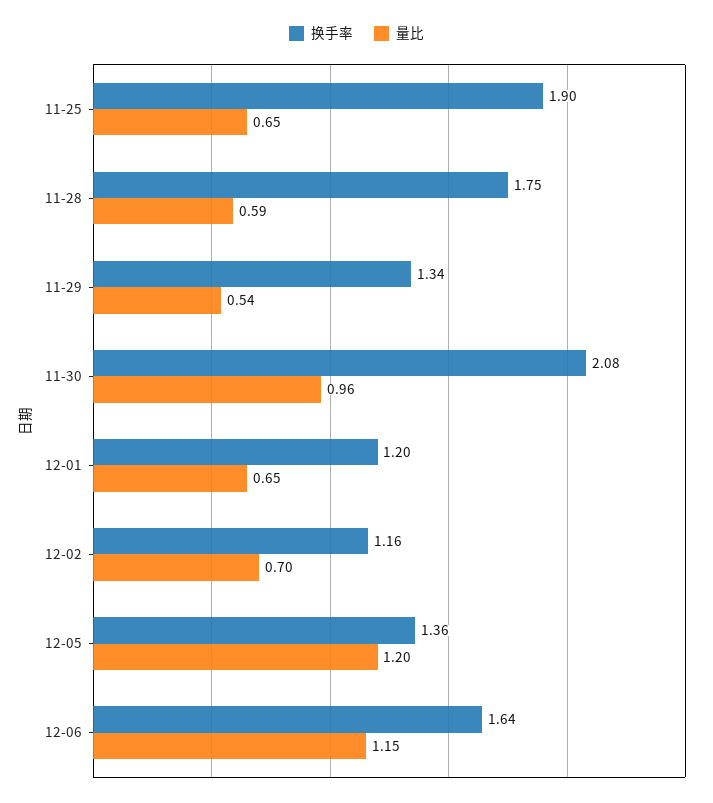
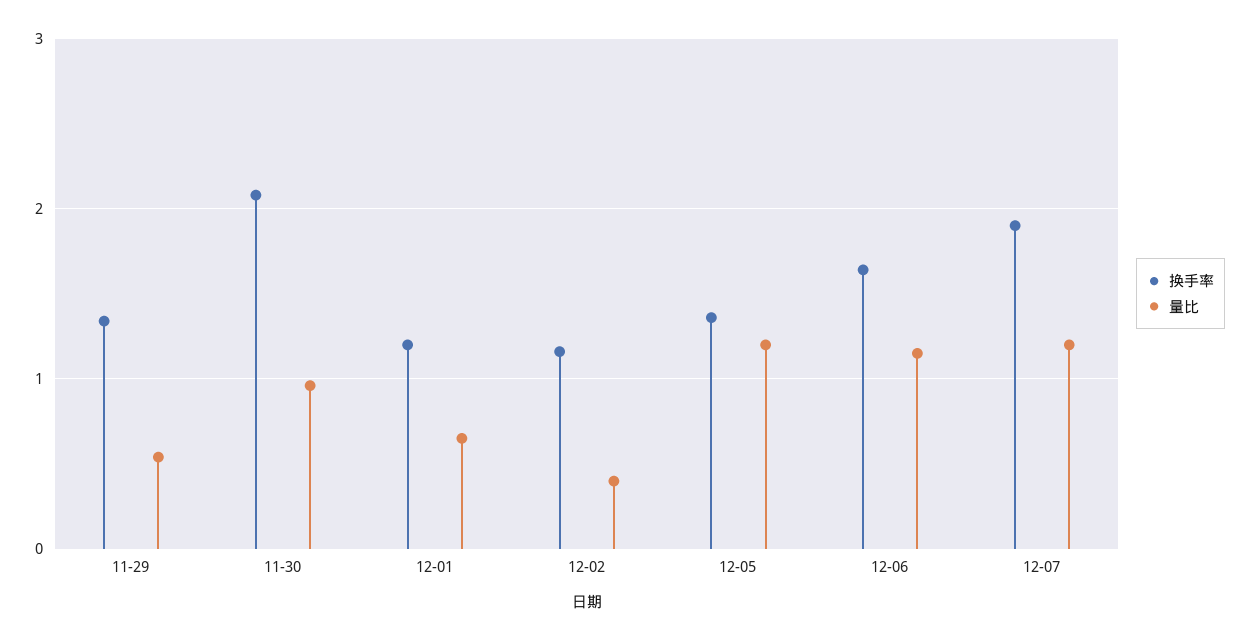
换手率, 11-25: 1.9 -> none
量比, 11-25: 0.65 -> none
换手率, 11-28: 1.75 -> none
量比, 11-28: 0.59 -> none
量比, 12-02: 0.7 -> 0.4
换手率, 12-07: none -> 1.9
量比, 12-07: none -> 1.2

